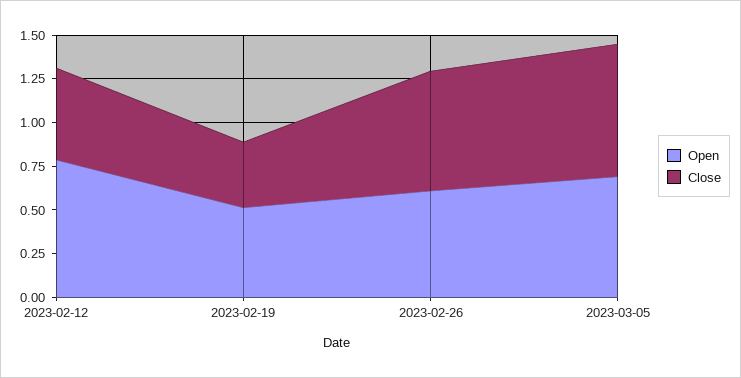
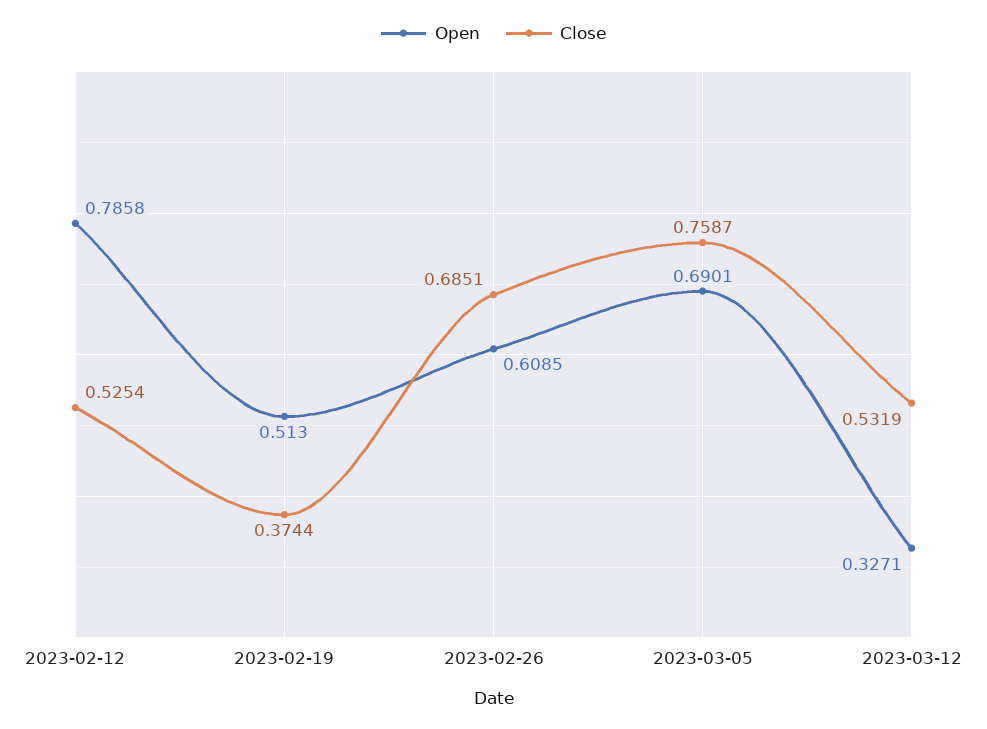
Open, 2023-03-12: none -> 0.3271
Close, 2023-03-12: none -> 0.5319

